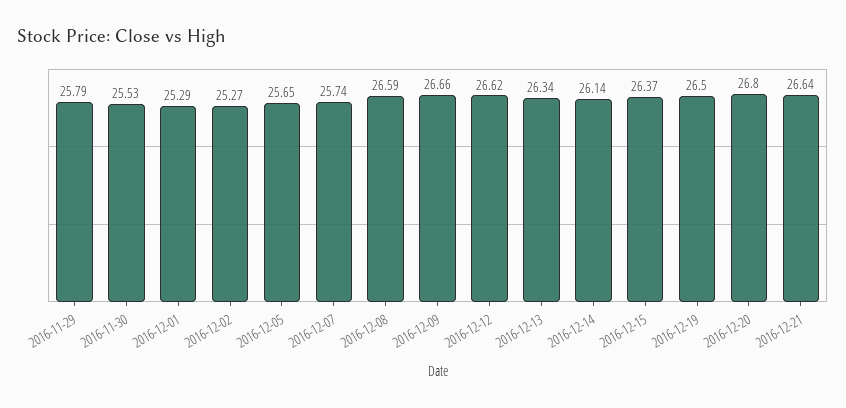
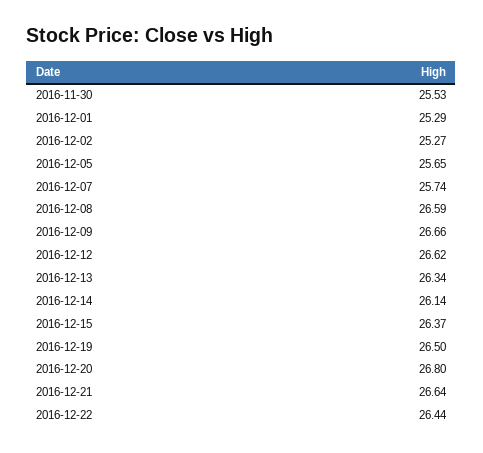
2016-11-29: 25.79 -> none
2016-12-22: none -> 26.44

